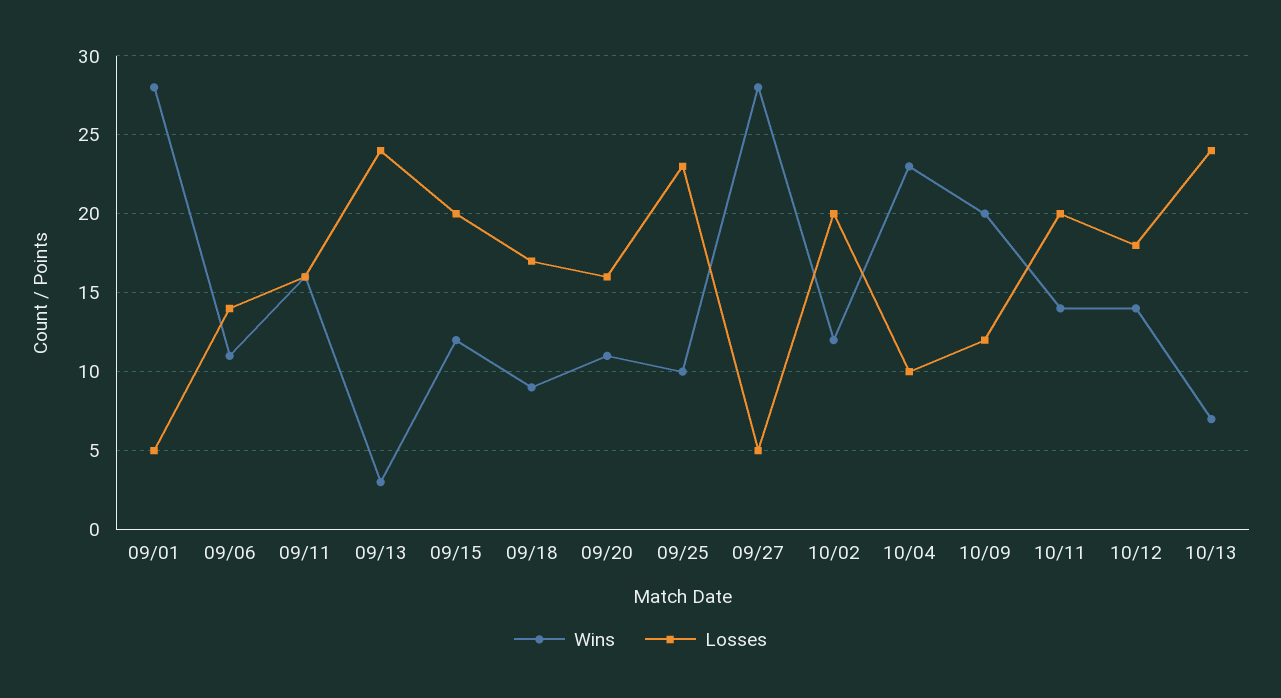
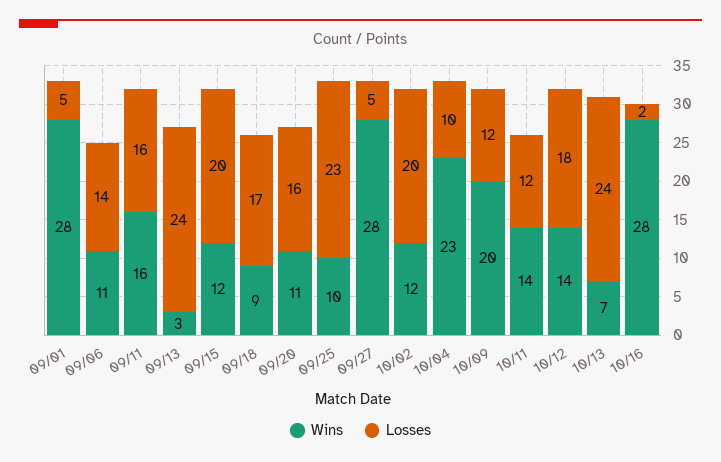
Losses, 10/11: 20 -> 12
Wins, 10/16: none -> 28
Losses, 10/16: none -> 2

